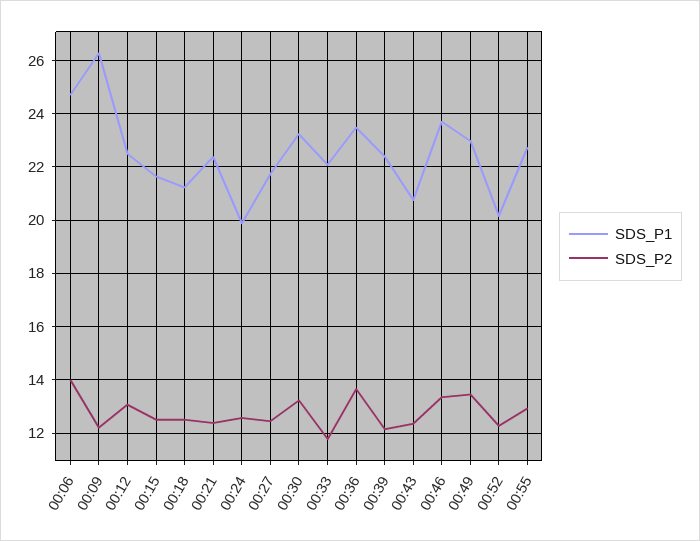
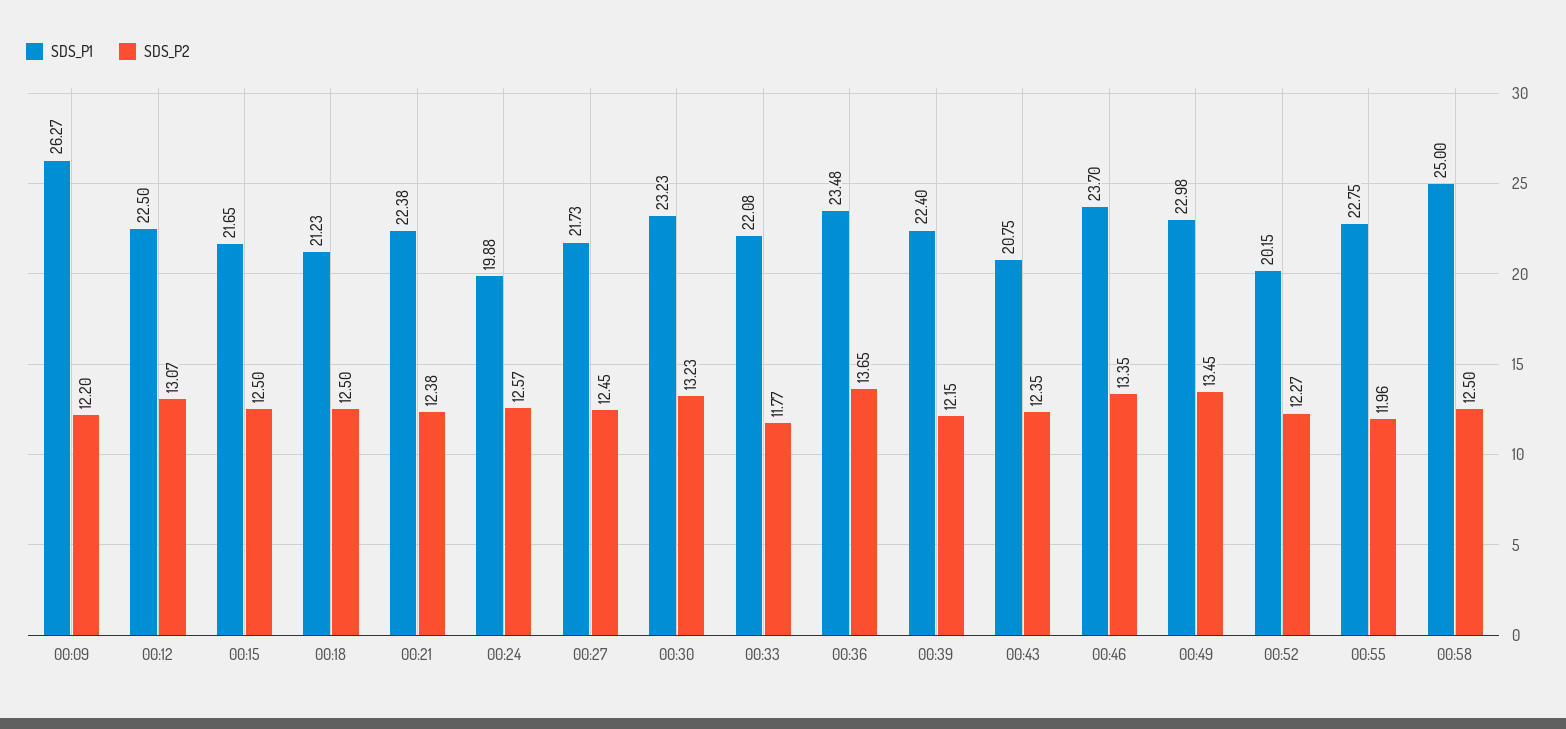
SDS_P1, 00:06: 24.75 -> none
SDS_P2, 00:06: 14 -> none
SDS_P2, 00:55: 13 -> 11.96
SDS_P1, 00:58: none -> 25
SDS_P2, 00:58: none -> 12.5

